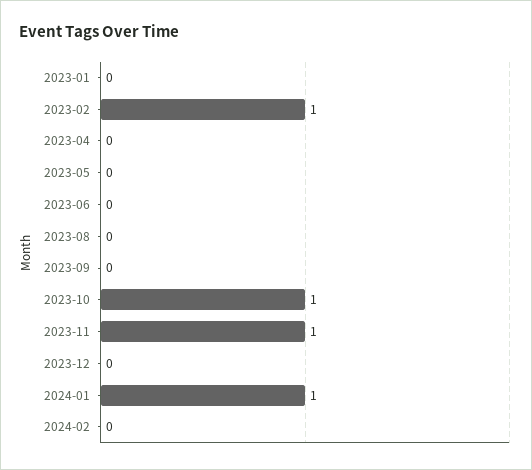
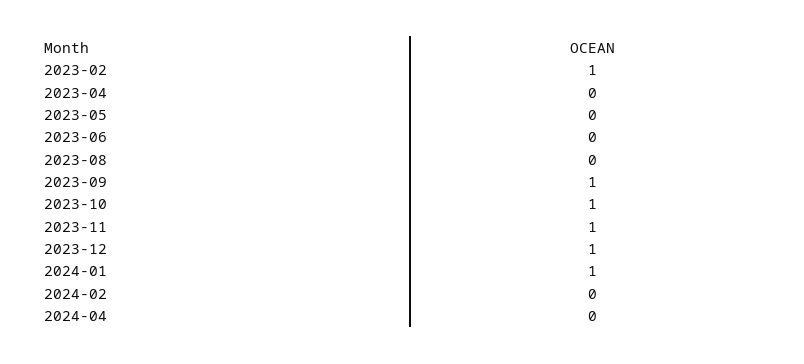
2023-01: 0 -> none
2023-09: 0 -> 1
2023-12: 0 -> 1
2024-04: none -> 0

